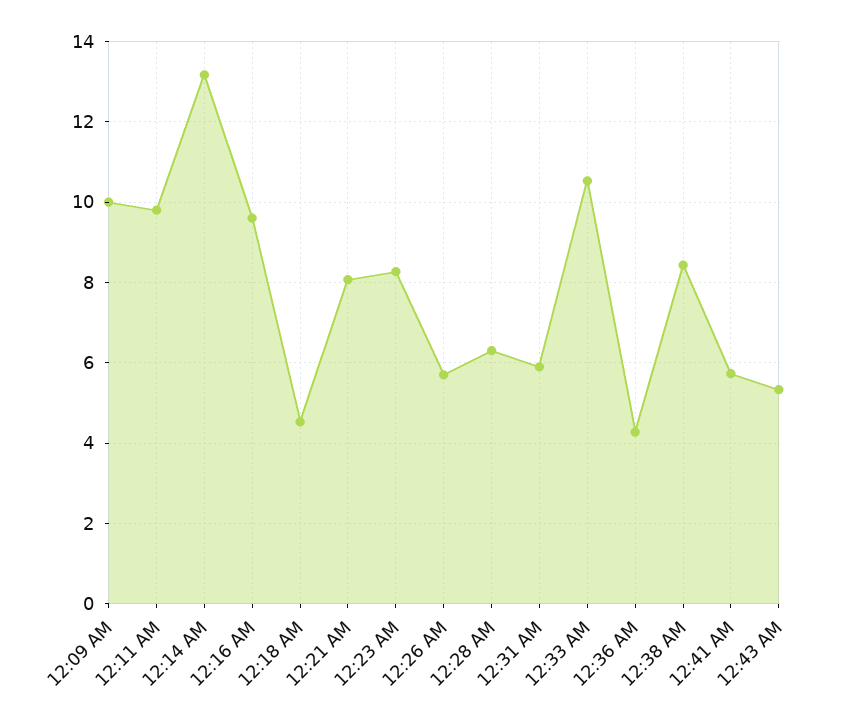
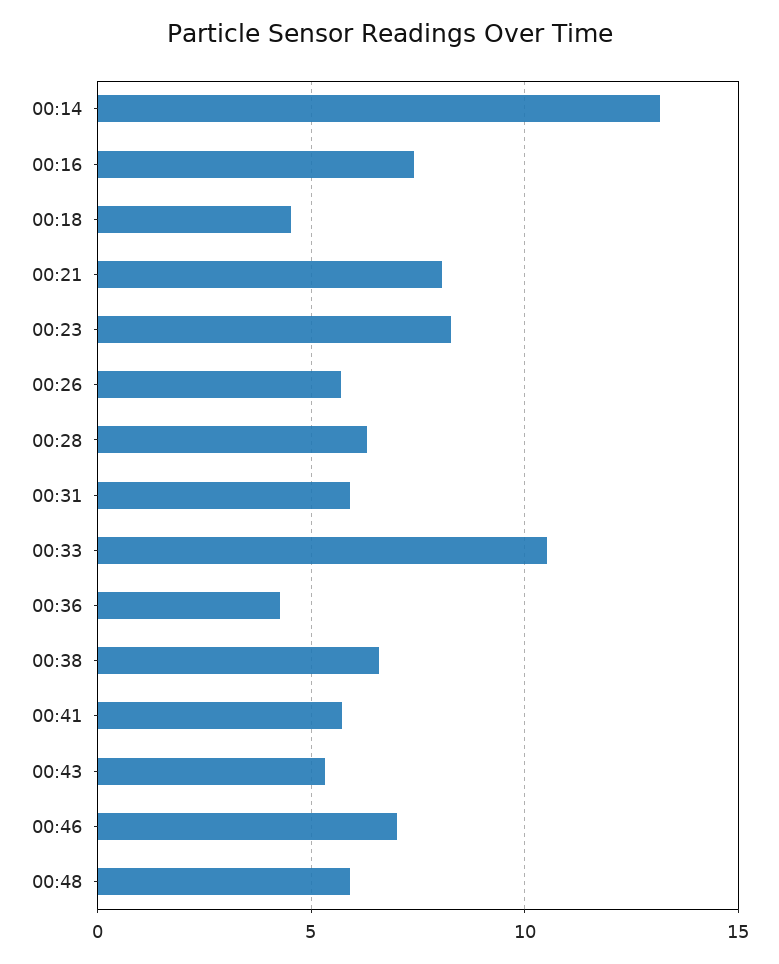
12:09 AM: 10 -> none
12:11 AM: 9.8 -> none
12:16 AM: 9.6 -> 7.5
12:38 AM: 8.4 -> 6.5
00:46: none -> 7
00:48: none -> 6

